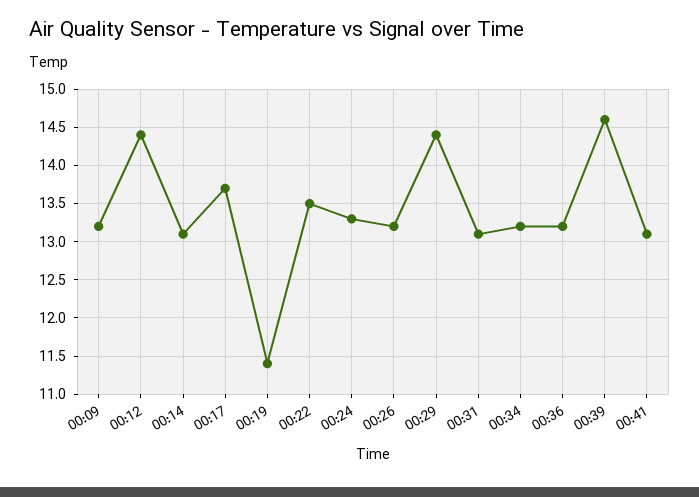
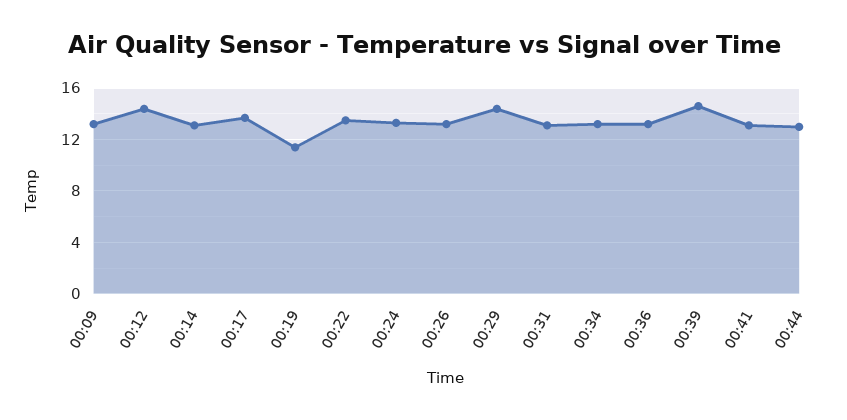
00:44: none -> 13

